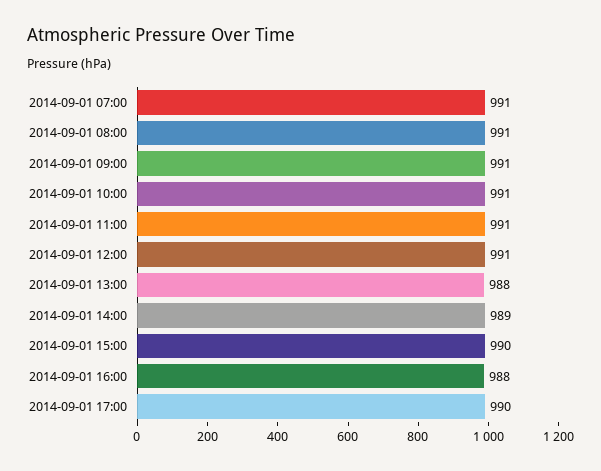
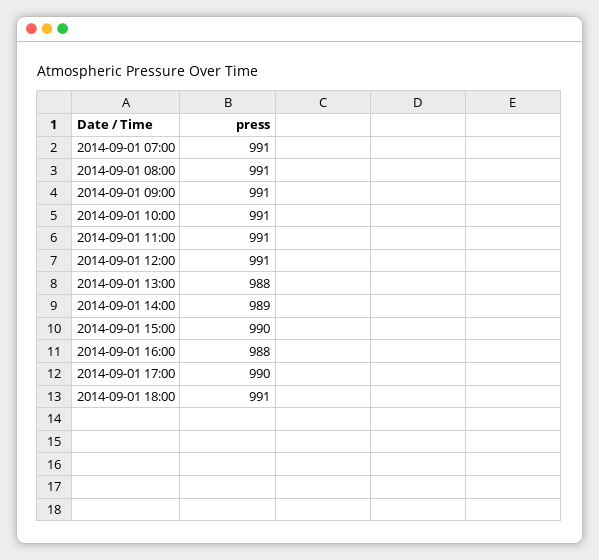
2014-09-01 18:00: none -> 991

